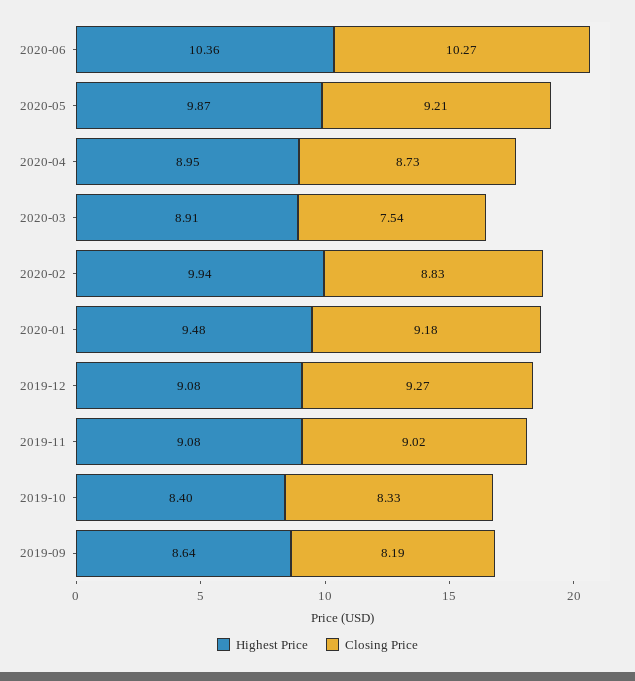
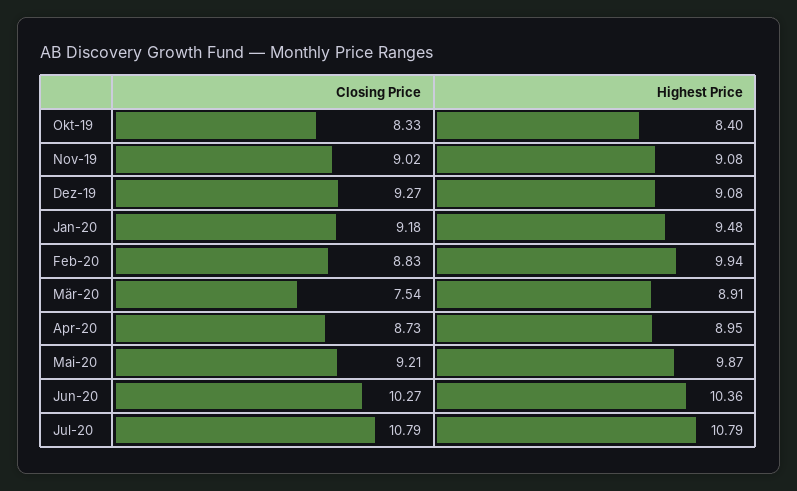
Highest Price, 2019-09: 8.64 -> none
Closing Price, 2019-09: 8.19 -> none
Closing Price, Jul-20: none -> 10.79
Highest Price, Jul-20: none -> 10.79

